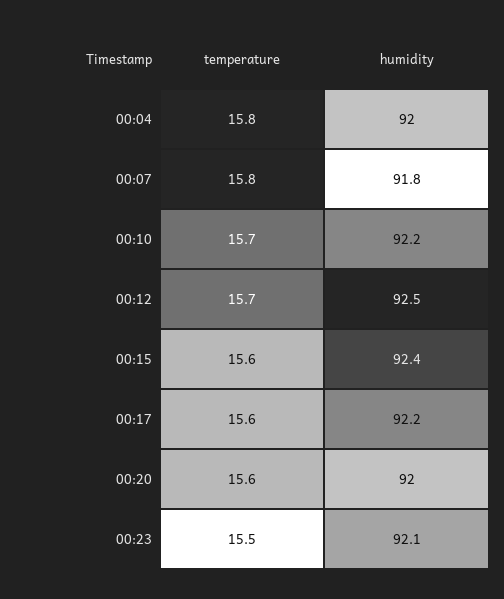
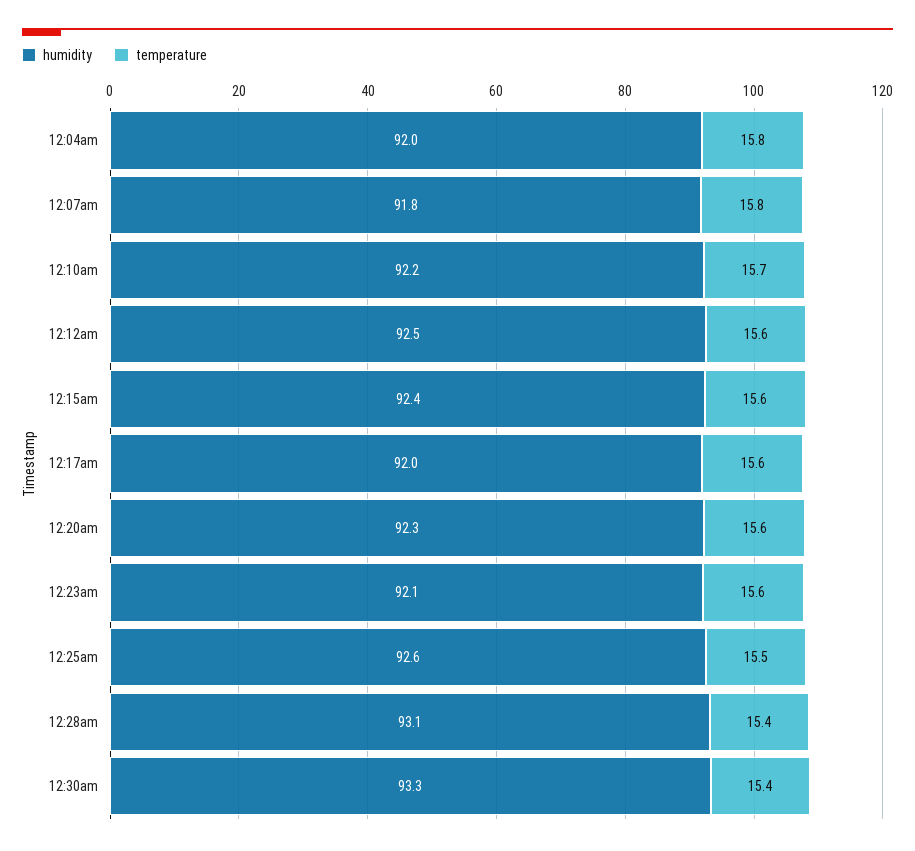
temperature, 00:12: 15.7 -> 15.6
humidity, 00:17: 92.2 -> 92
humidity, 00:20: 92 -> 92.3
temperature, 00:23: 15.5 -> 15.6
humidity, 12:25am: none -> 92.6
temperature, 12:25am: none -> 15.5
humidity, 12:28am: none -> 93.1
temperature, 12:28am: none -> 15.4
humidity, 12:30am: none -> 93.3
temperature, 12:30am: none -> 15.4

